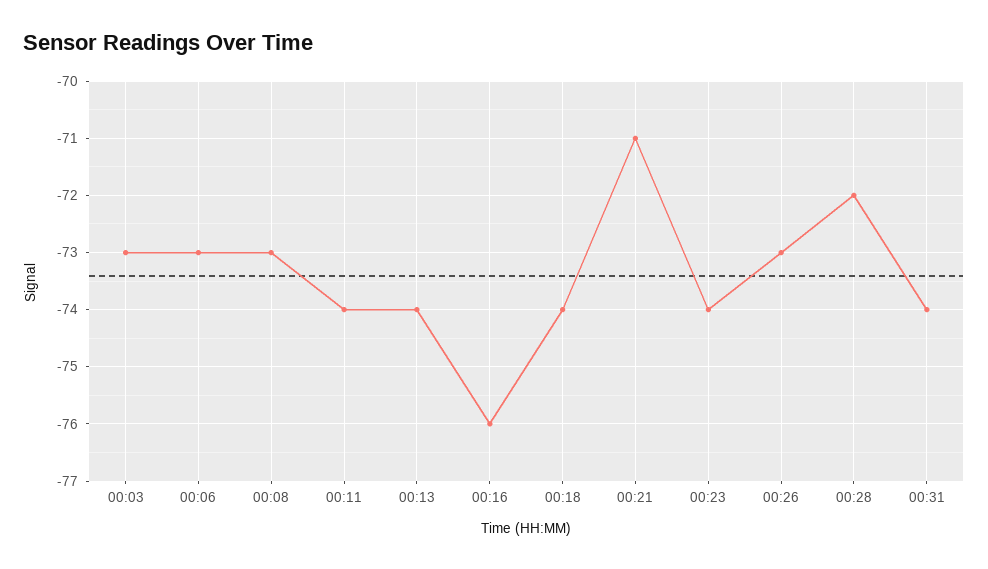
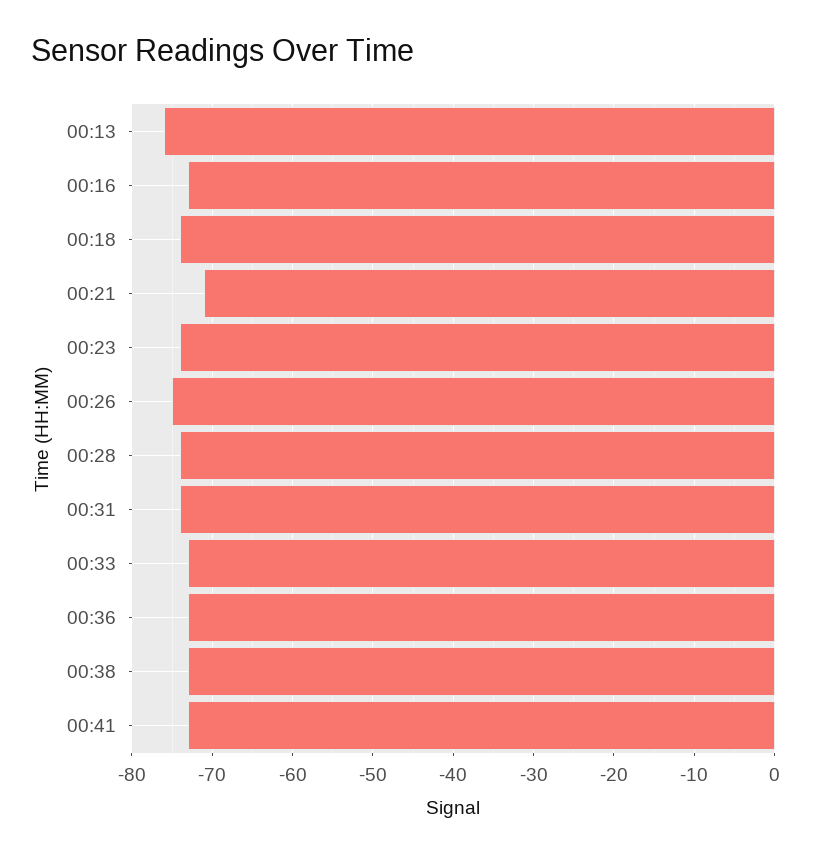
00:03: -73 -> none
00:06: -73 -> none
00:08: -73 -> none
00:11: -74 -> none
00:13: -74 -> -76
00:16: -76 -> -73
00:26: -73 -> -75
00:28: -72 -> -74
00:33: none -> -73
00:36: none -> -73
00:38: none -> -73
00:41: none -> -73

